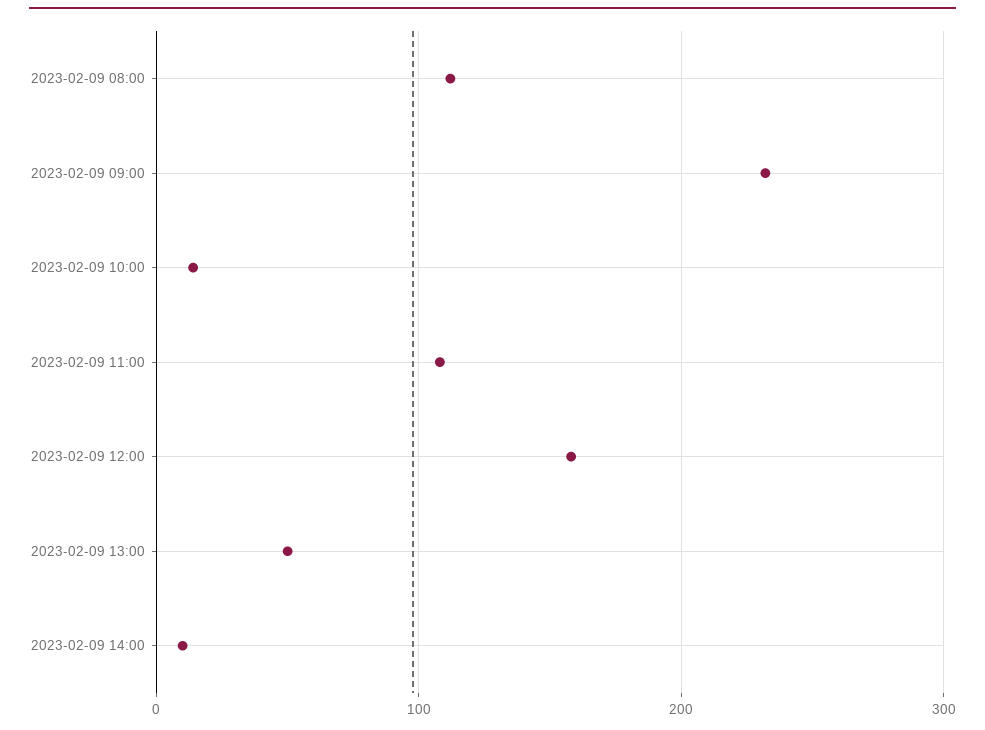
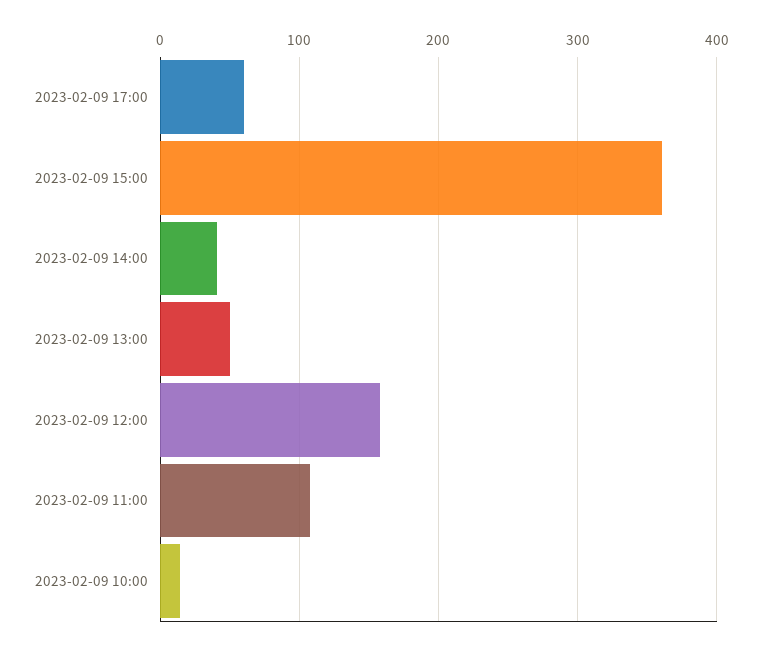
2023-02-09 08:00: 110 -> none
2023-02-09 09:00: 230 -> none
2023-02-09 14:00: 10 -> 40
2023-02-09 17:00: none -> 60
2023-02-09 15:00: none -> 360

